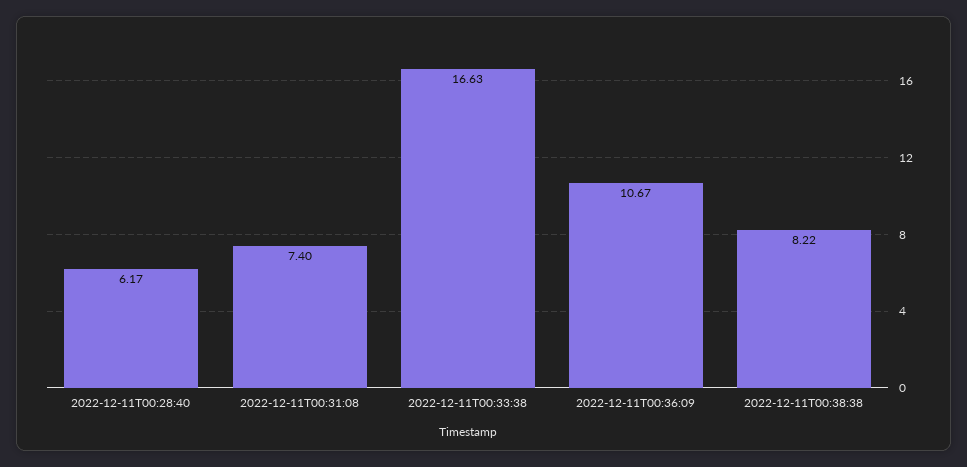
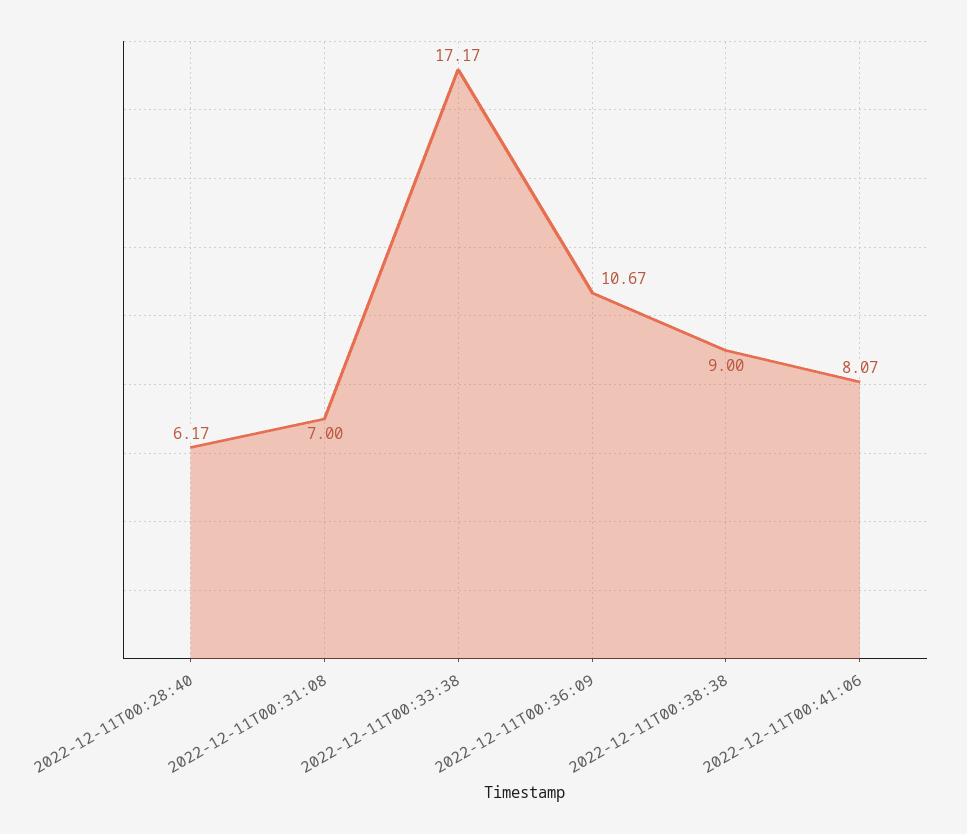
2022-12-11T00:31:08: 7.4 -> 7
2022-12-11T00:33:38: 16.63 -> 17.17
2022-12-11T00:38:38: 8.22 -> 9
2022-12-11T00:41:06: none -> 8.07

